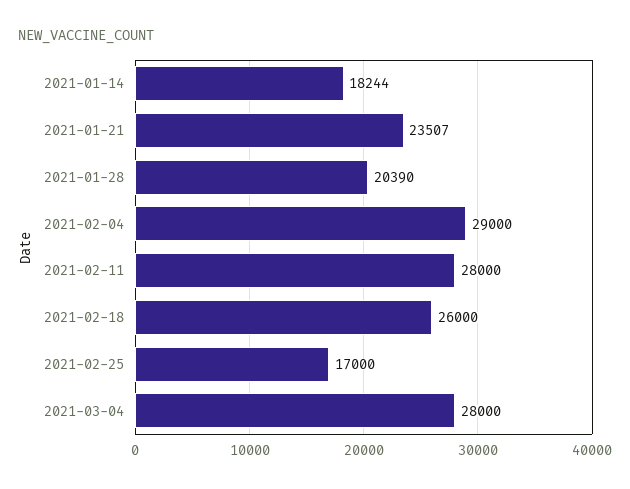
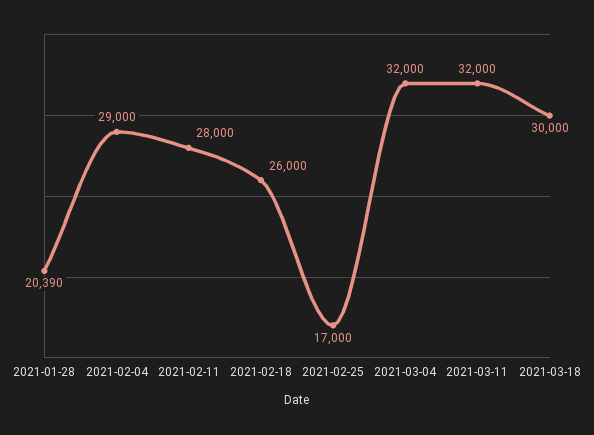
2021-01-14: 18244 -> none
2021-01-21: 23507 -> none
2021-03-04: 28000 -> 32000
2021-03-11: none -> 32000
2021-03-18: none -> 30000

